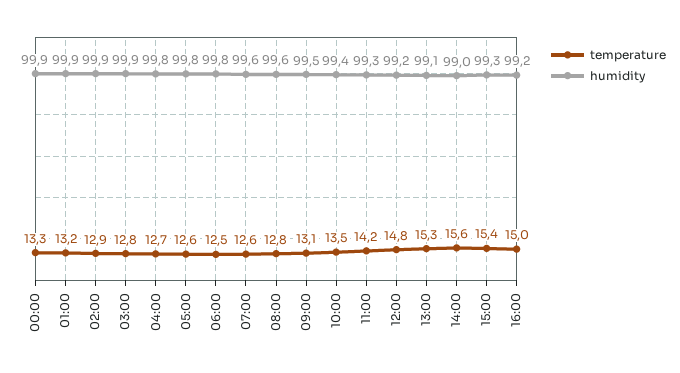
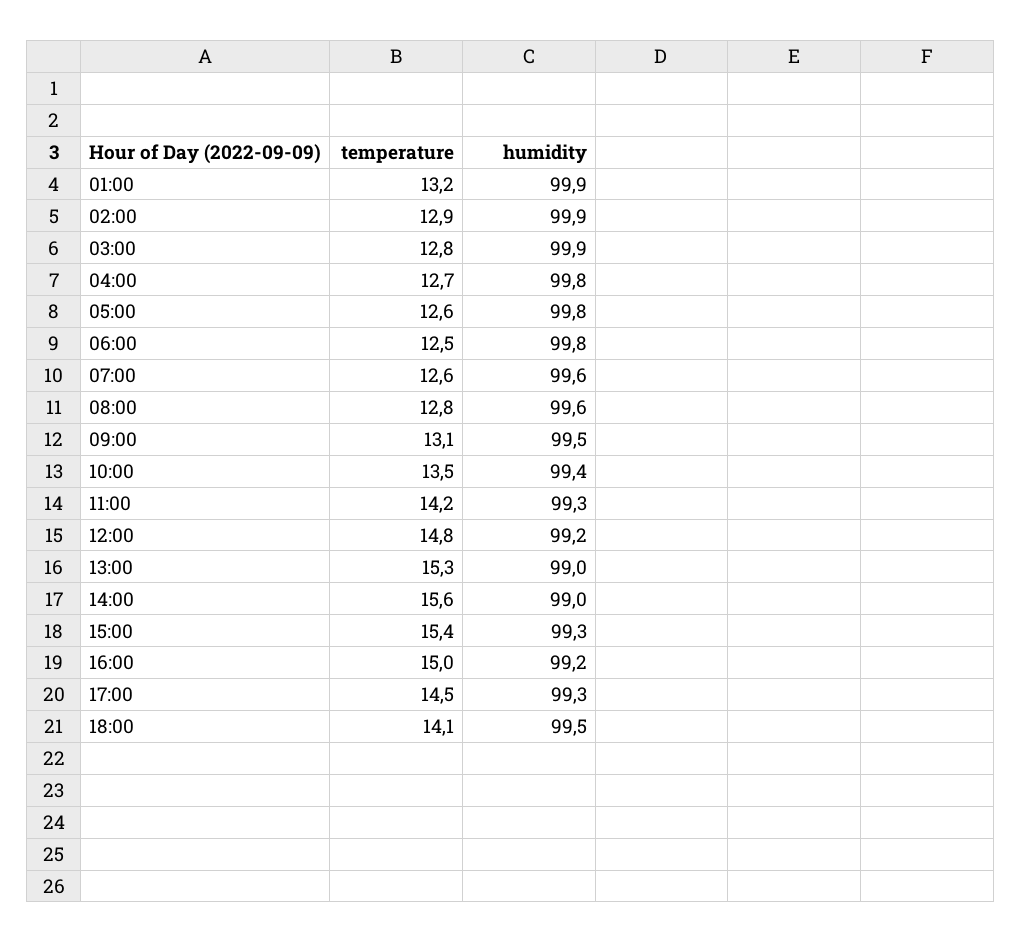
temperature, 00:00: 13.3 -> none
humidity, 00:00: 99.9 -> none
humidity, 13:00: 99.1 -> 99
temperature, 17:00: none -> 14.5
humidity, 17:00: none -> 99.3
temperature, 18:00: none -> 14.1
humidity, 18:00: none -> 99.5

